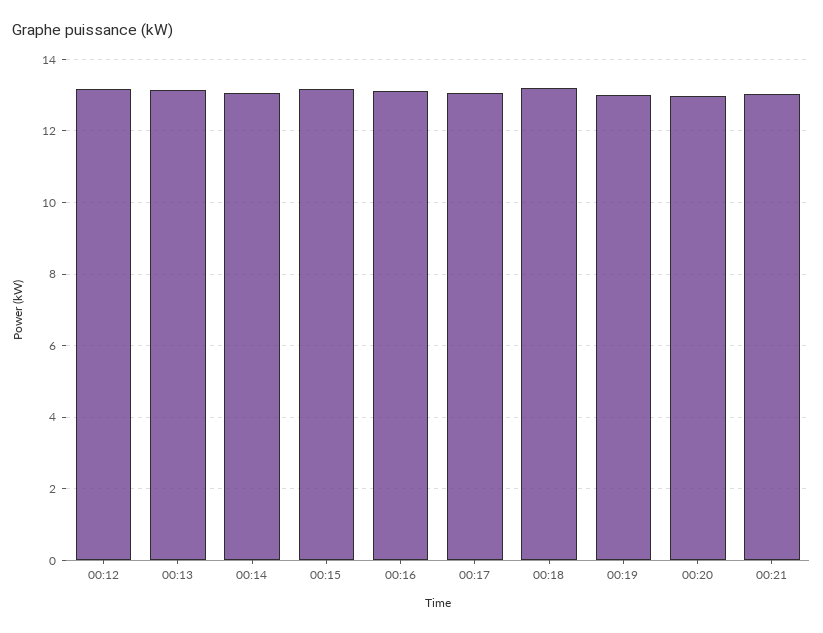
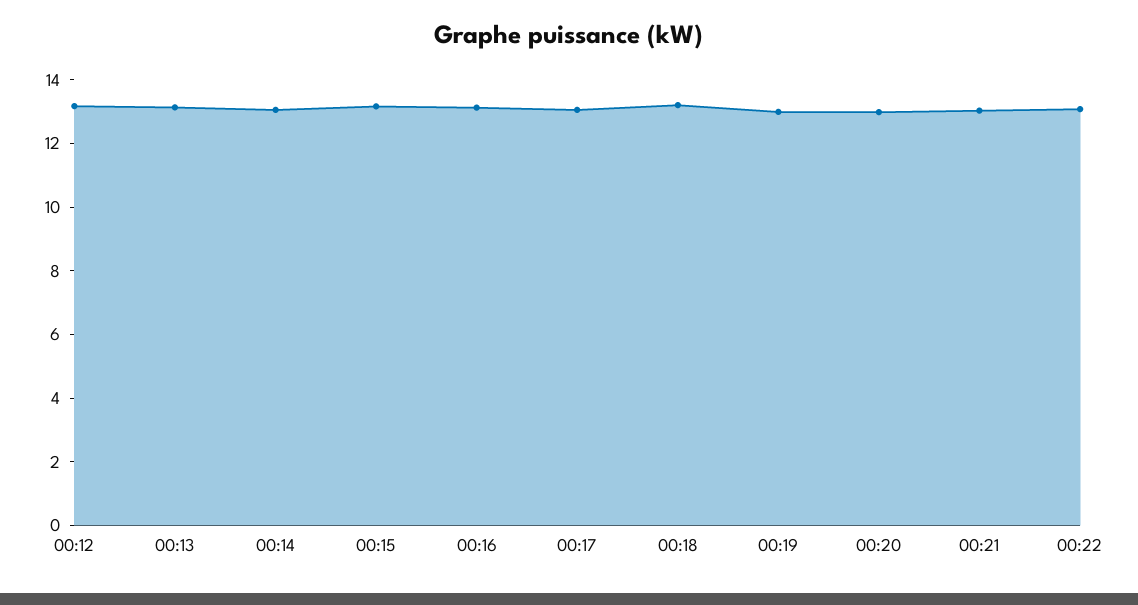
00:22: none -> 13

